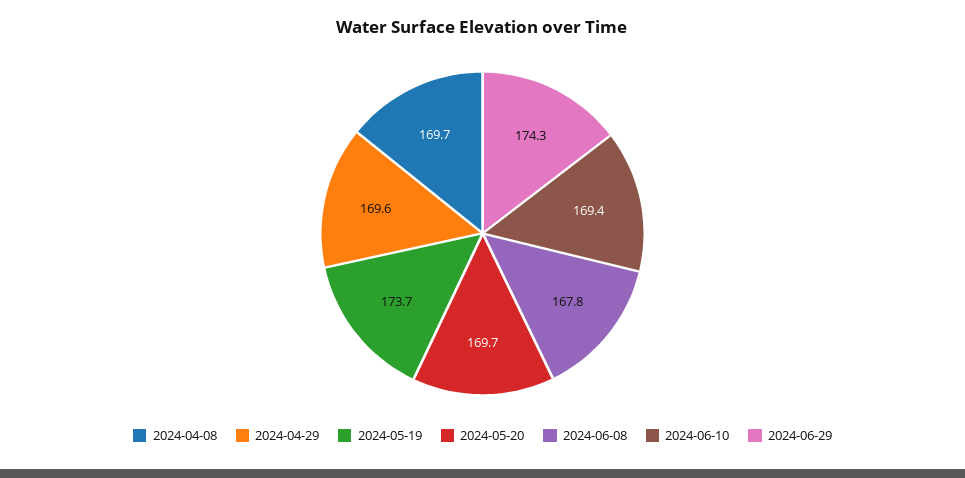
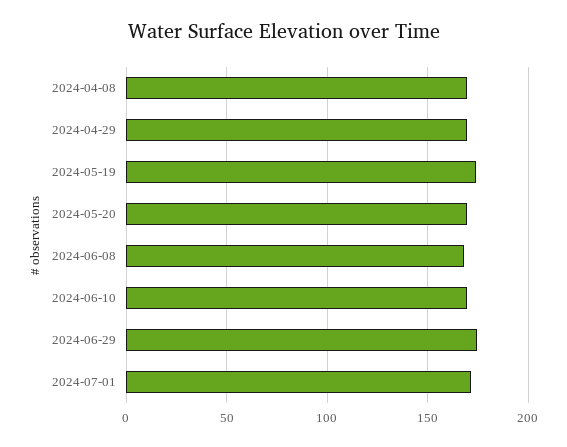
2024-07-01: none -> 170

